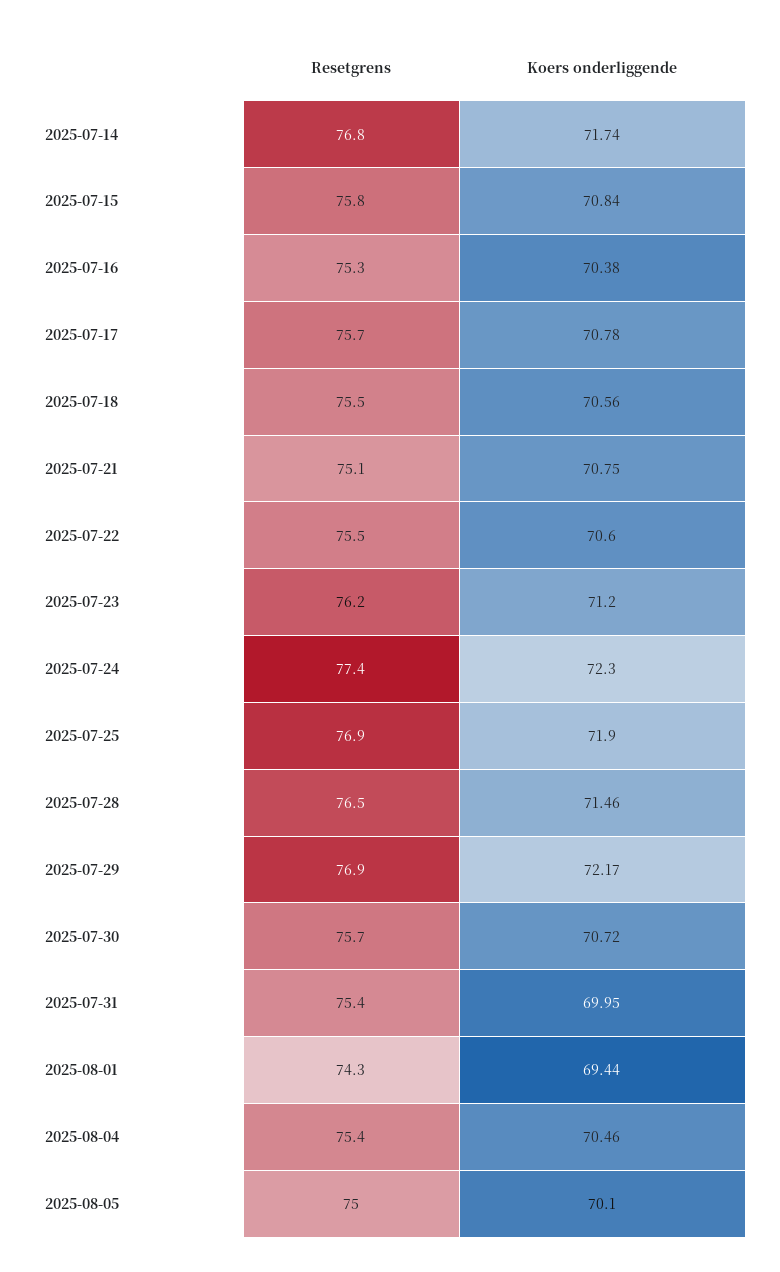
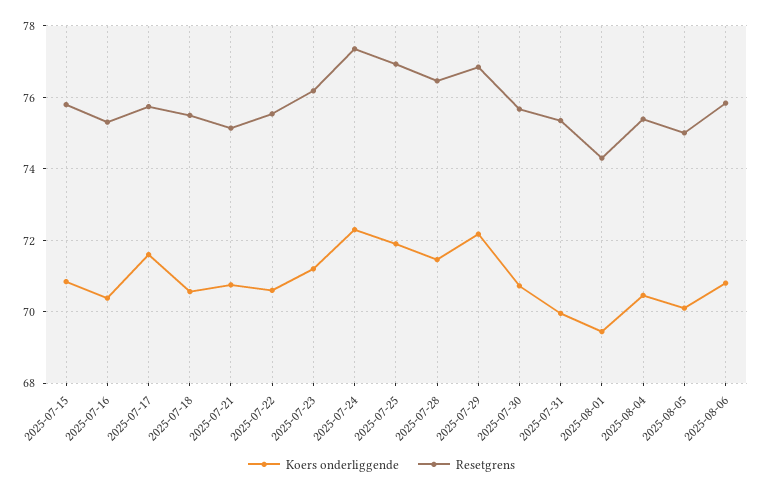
Resetgrens, 2025-07-14: 76.8 -> none
Koers onderliggende, 2025-07-14: 71.74 -> none
Koers onderliggende, 2025-07-17: 70.78 -> 71.6
Koers onderliggende, 2025-08-06: none -> 70.8
Resetgrens, 2025-08-06: none -> 75.8

